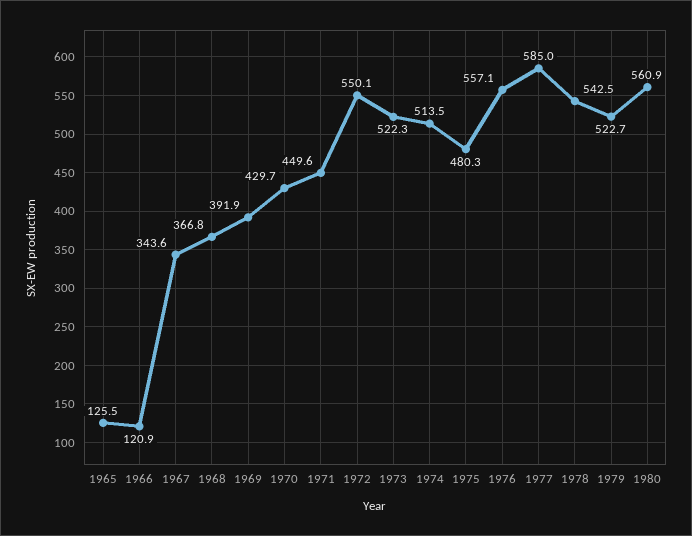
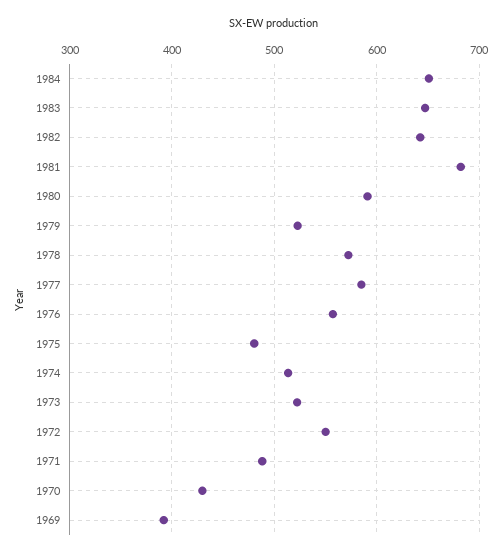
1965: 125.5 -> none
1966: 120.9 -> none
1967: 343.6 -> none
1968: 366.8 -> none
1971: 449.6 -> 490
1978: 542.5 -> 570
1980: 560.9 -> 590
1984: none -> 650
1983: none -> 650
1982: none -> 640
1981: none -> 680

